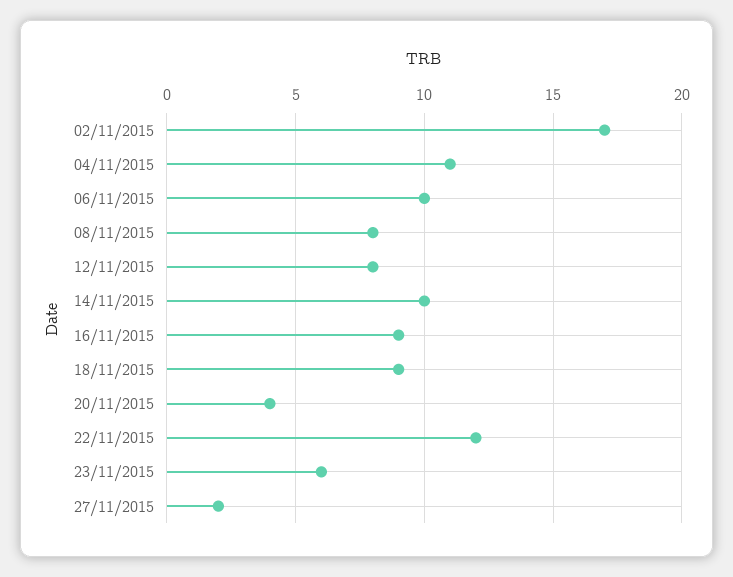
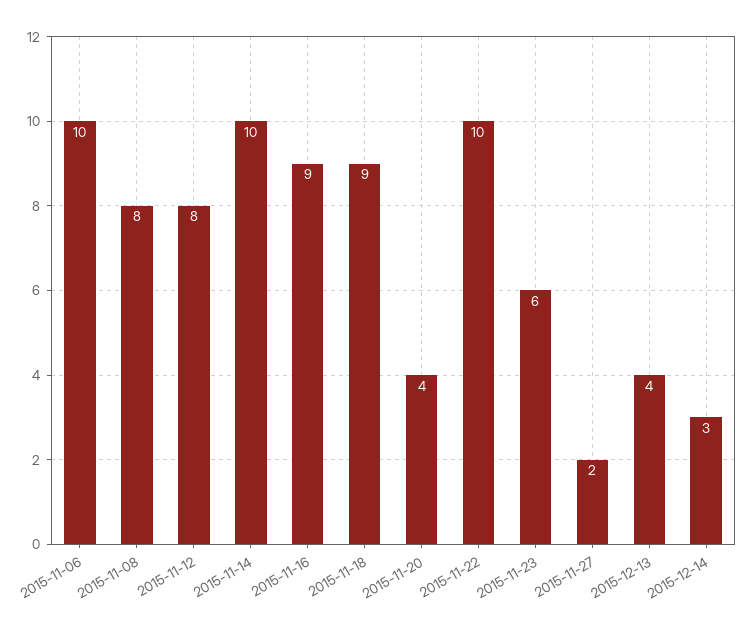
02/11/2015: 17 -> none
04/11/2015: 11 -> none
22/11/2015: 12 -> 10
2015-12-13: none -> 4
2015-12-14: none -> 3

